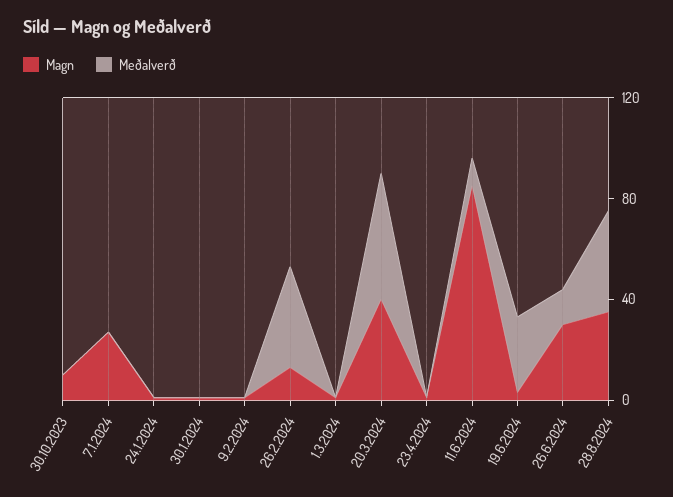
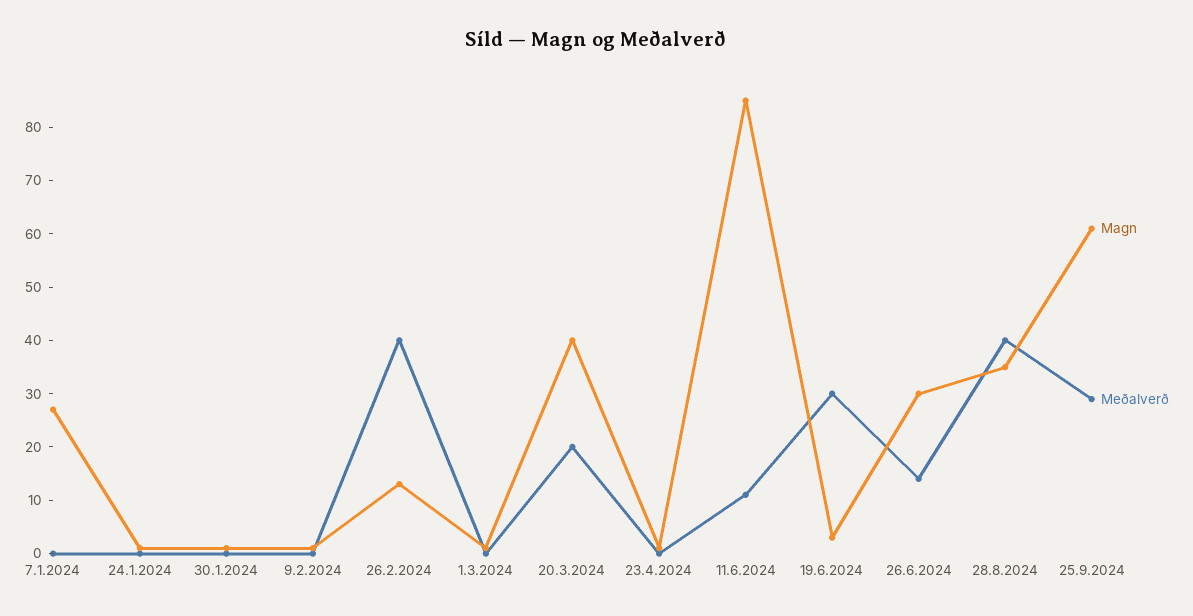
Magn, 30.10.2023: 10 -> none
Meðalverð, 30.10.2023: 0 -> none
Meðalverð, 20.3.2024: 50 -> 20
Magn, 25.9.2024: none -> 60
Meðalverð, 25.9.2024: none -> 30

